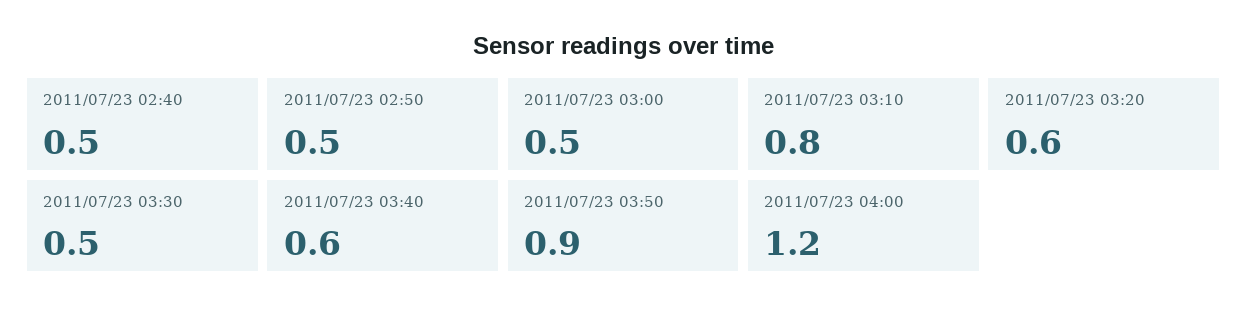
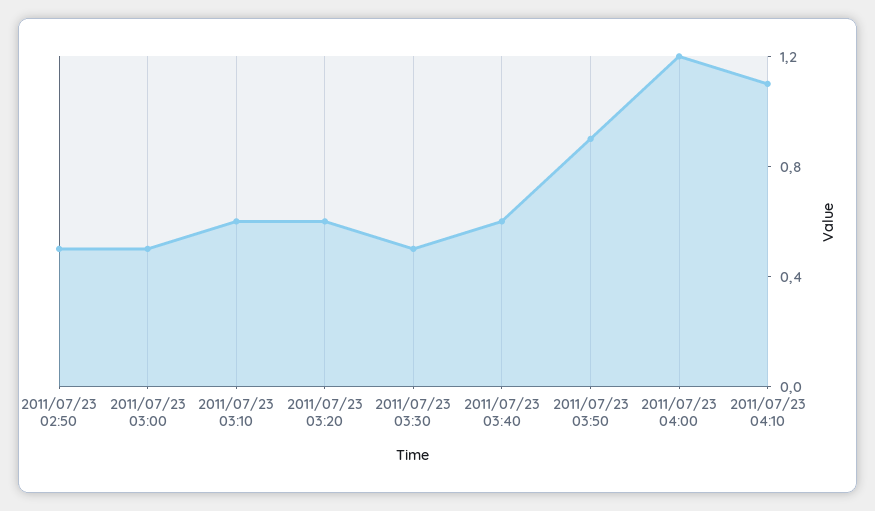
2011/07/23 02:40: 0.5 -> none
2011/07/23 03:10: 0.8 -> 0.6
2011/07/23 04:10: none -> 1.1

